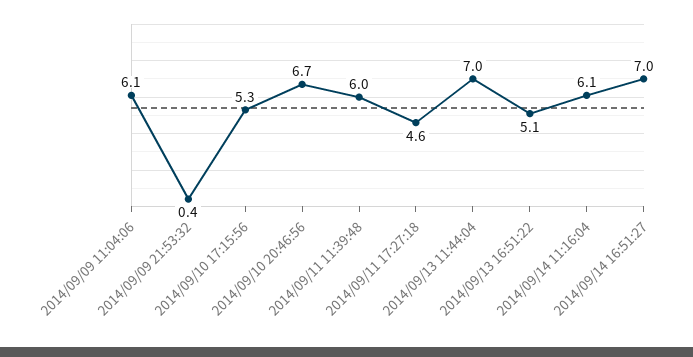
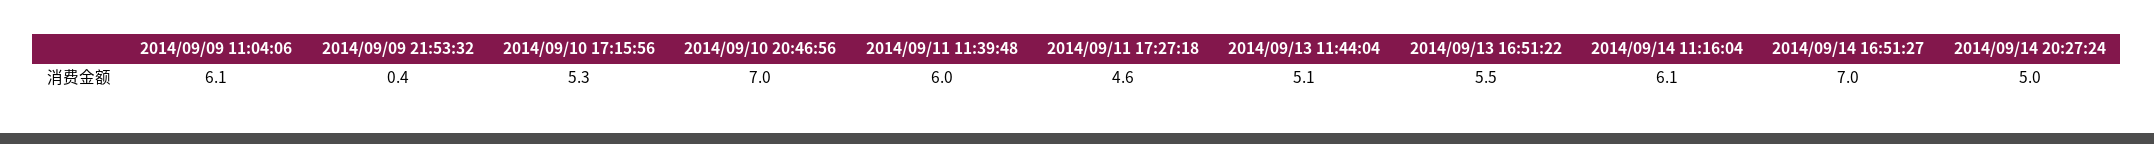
2014/09/10 20:46:56: 6.7 -> 7
2014/09/13 11:44:04: 7 -> 5.1
2014/09/13 16:51:22: 5.1 -> 5.5
2014/09/14 20:27:24: none -> 5

